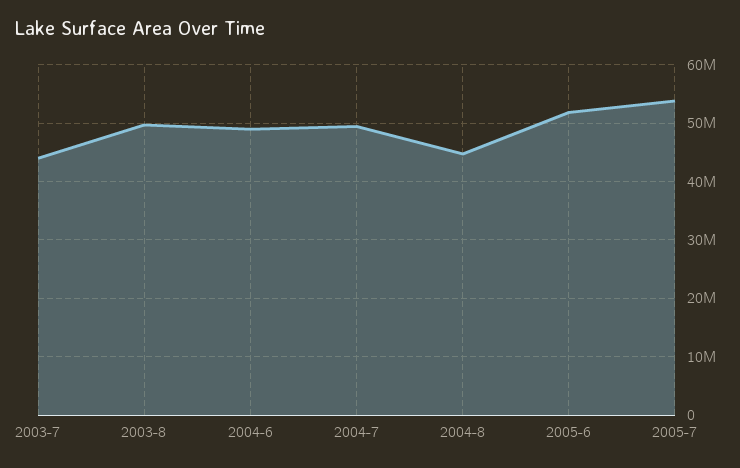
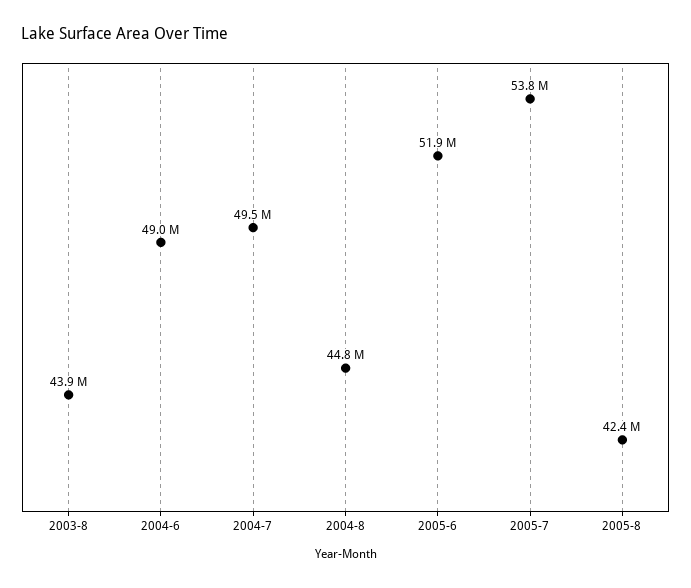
2003-7: 44000000 -> none
2003-8: 50000000 -> 43900000
2005-8: none -> 42400000

